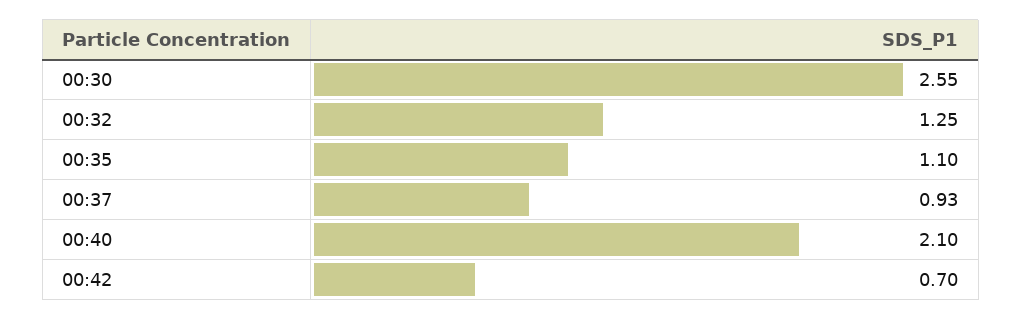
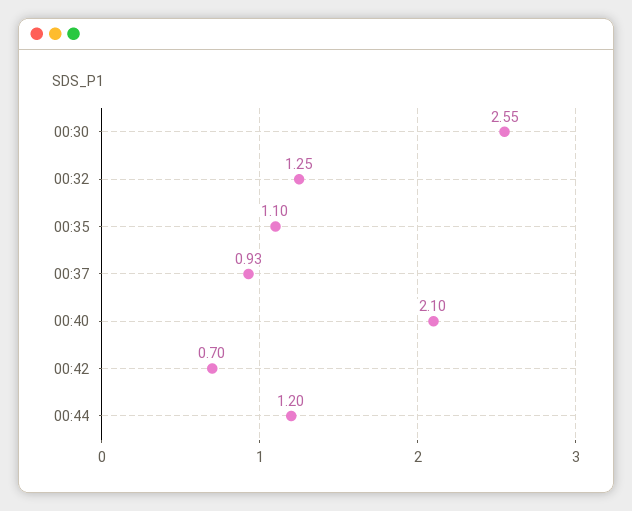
00:44: none -> 1.2

